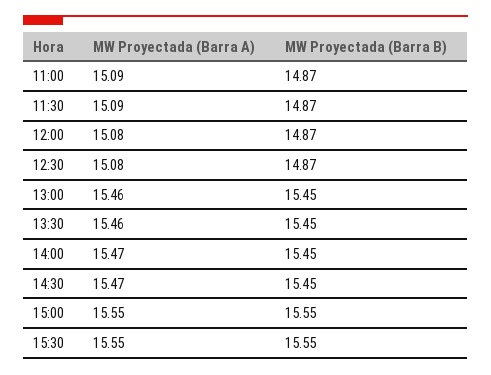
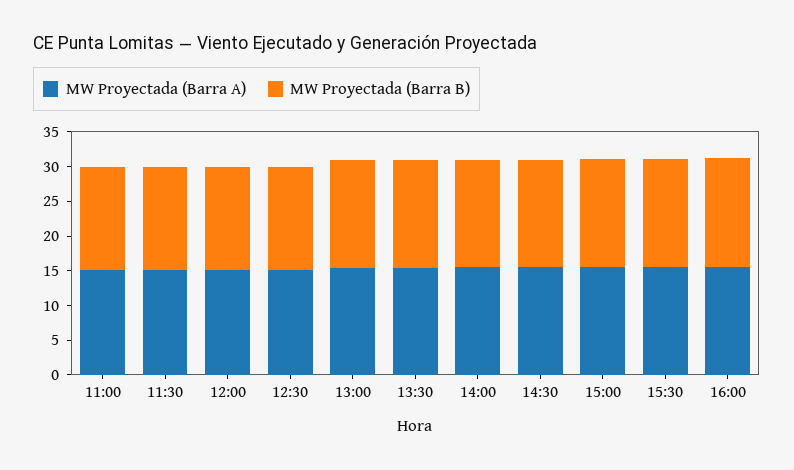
MW Proyectada (Barra A), 16:00: none -> 15
MW Proyectada (Barra B), 16:00: none -> 15

